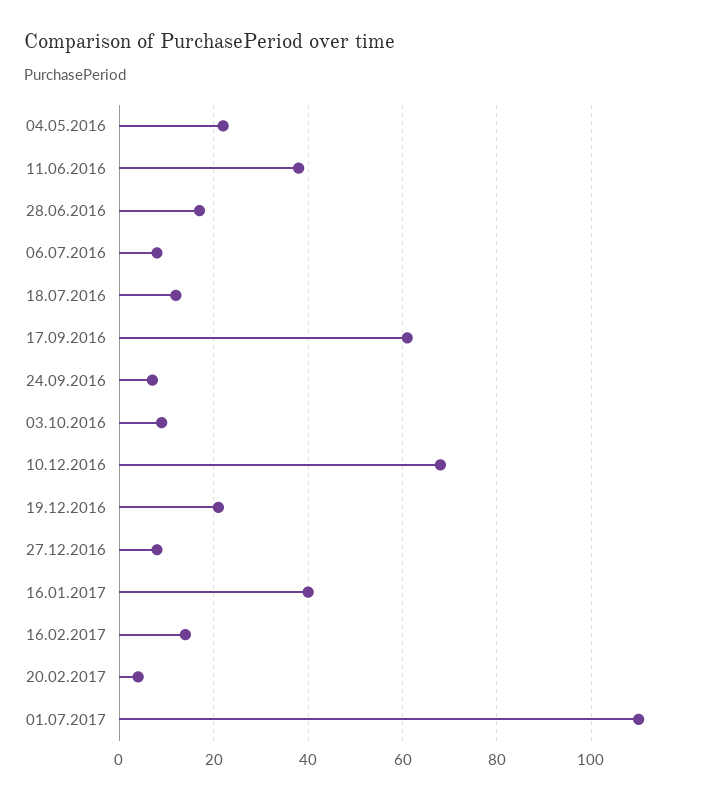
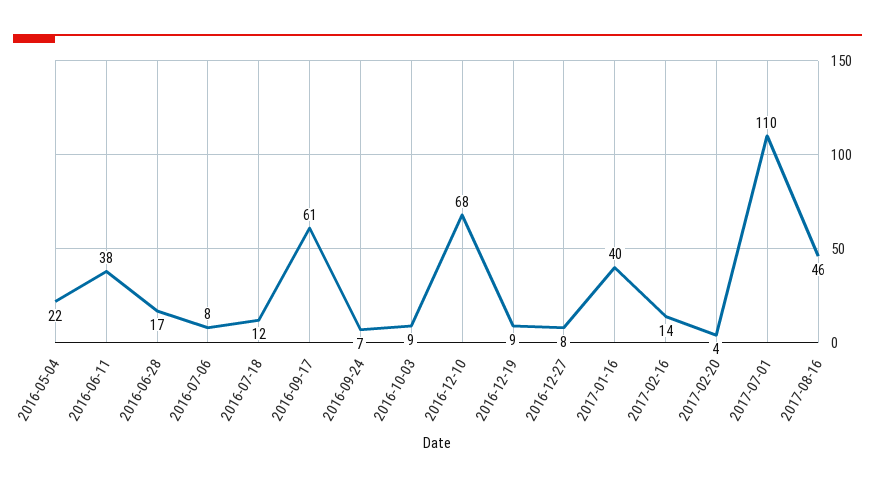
19.12.2016: 20 -> 9
2017-08-16: none -> 46

